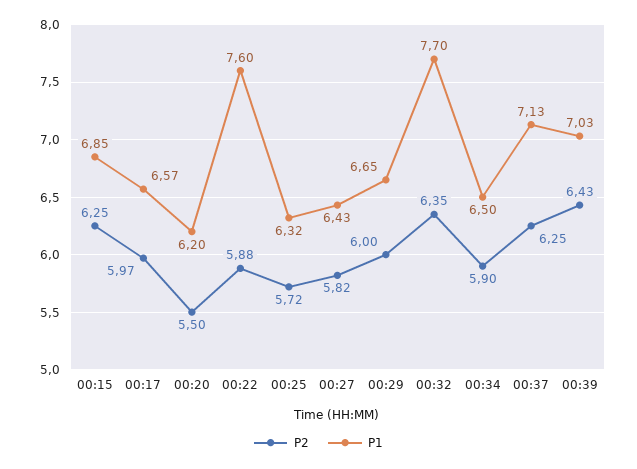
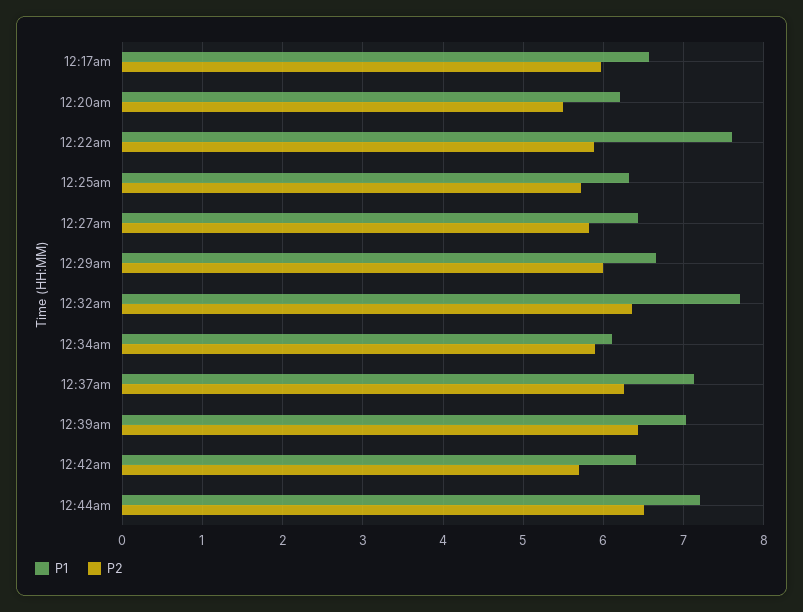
P2, 00:15: 6.25 -> none
P1, 00:15: 6.85 -> none
P1, 00:34: 6.5 -> 6.1
P1, 12:42am: none -> 6.4
P2, 12:42am: none -> 5.7
P1, 12:44am: none -> 7.2
P2, 12:44am: none -> 6.5

